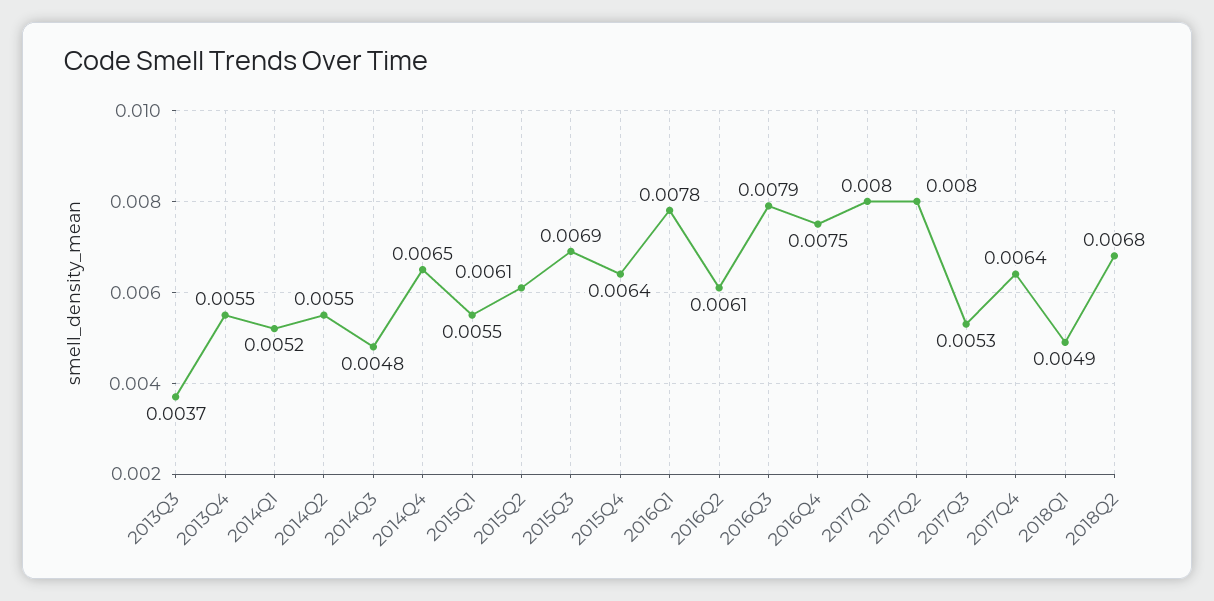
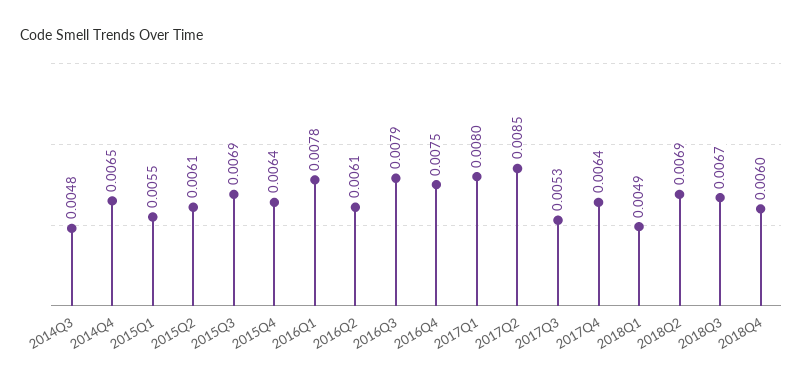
2013Q3: 0.0037 -> none
2013Q4: 0.0055 -> none
2014Q1: 0.0052 -> none
2014Q2: 0.0055 -> none
2017Q2: 0.008 -> 0.0085
2018Q2: 0.0068 -> 0.0069
2018Q3: none -> 0.0067
2018Q4: none -> 0.006

